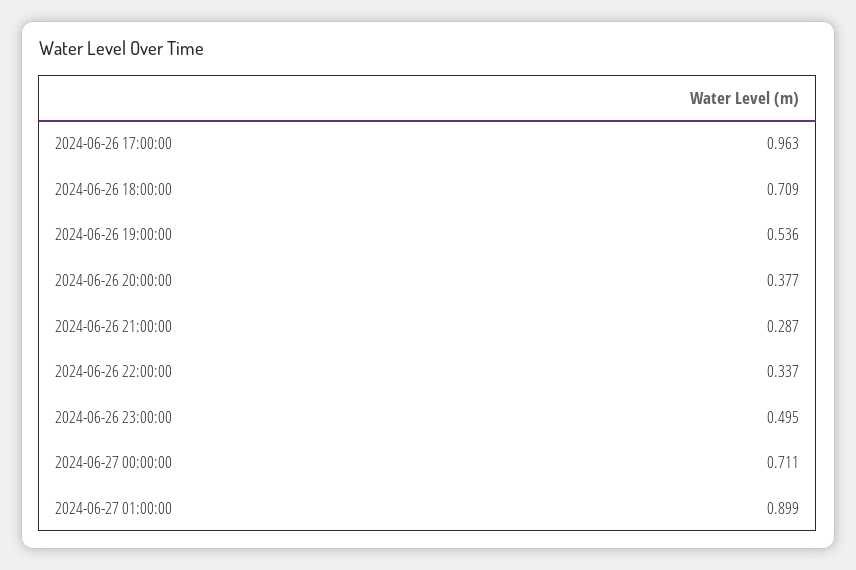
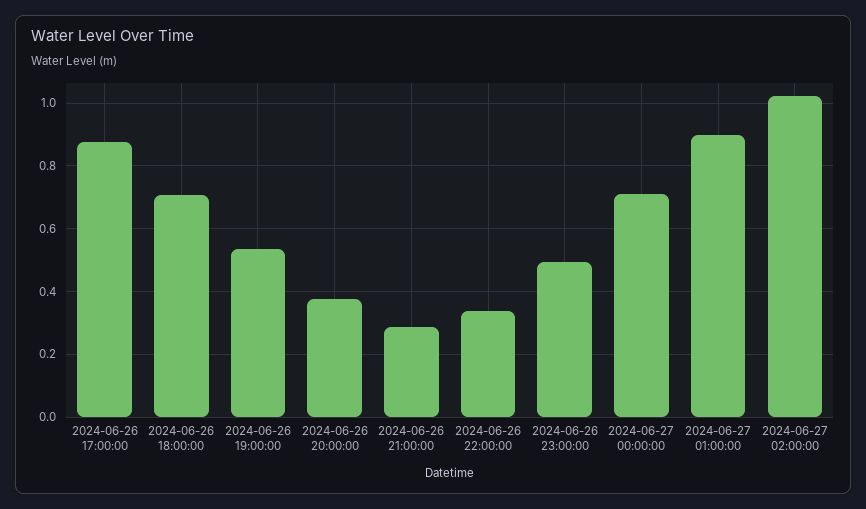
2024-06-26 17:00:00: 0.963 -> 0.88
2024-06-27 02:00:00: none -> 1.02

